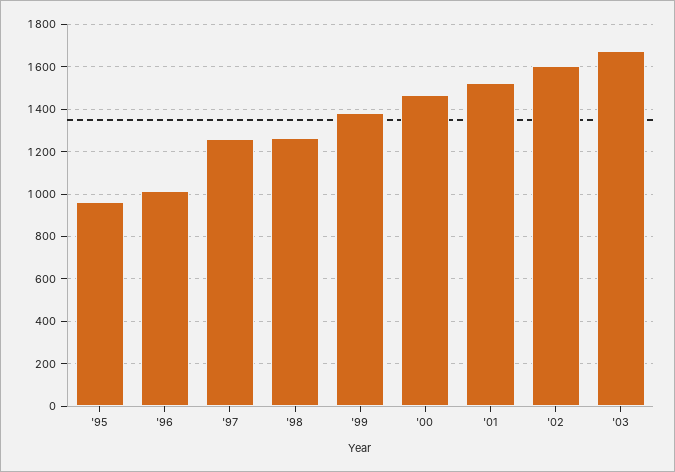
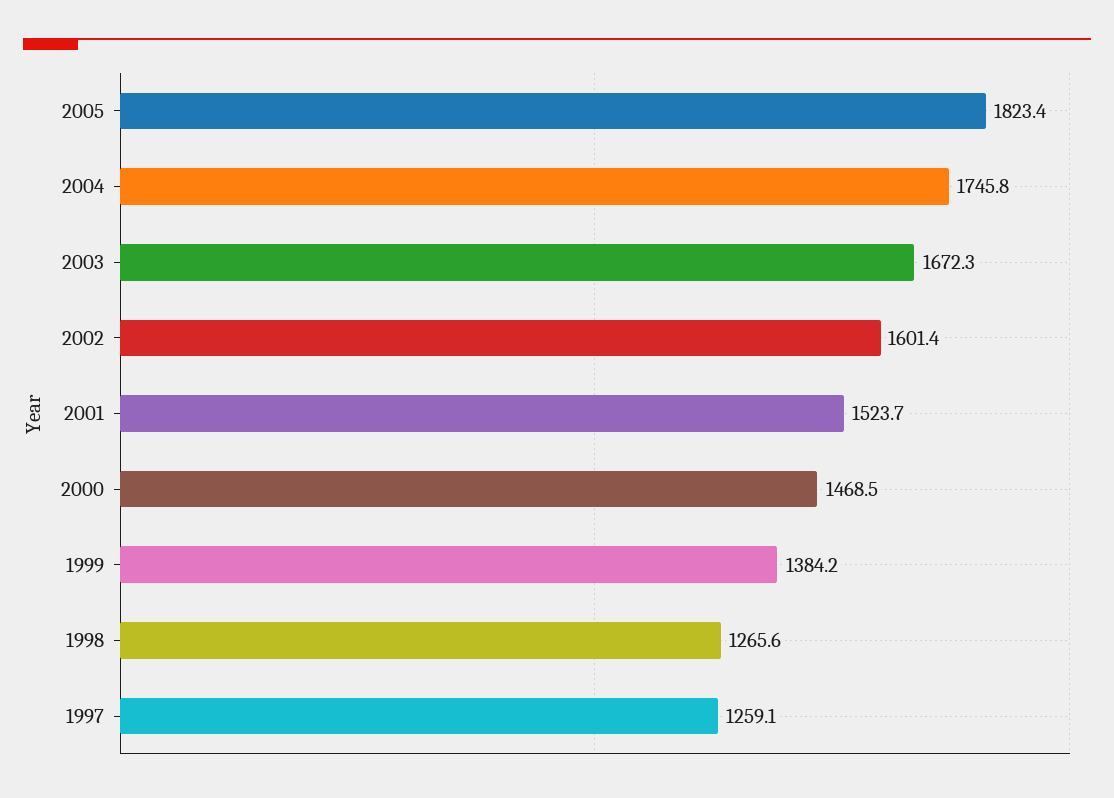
'95: 950 -> none
'96: 1000 -> none
2005: none -> 1823.4
2004: none -> 1745.8

